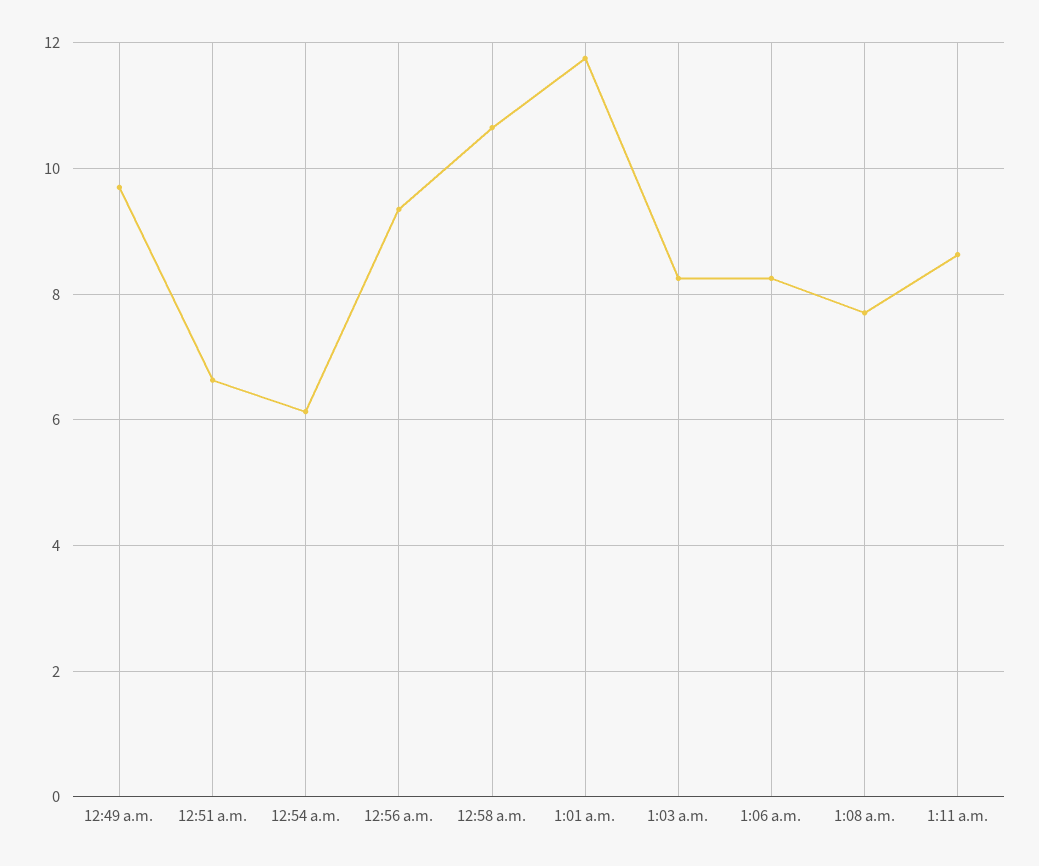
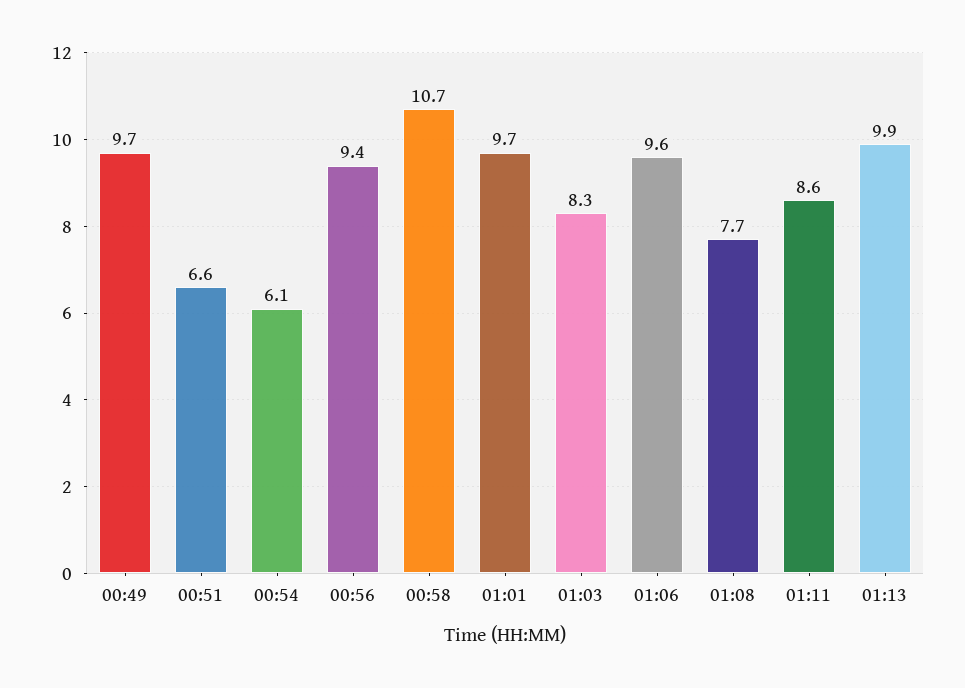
1:01 a.m.: 11.8 -> 9.7
1:06 a.m.: 8.2 -> 9.6
01:13: none -> 9.9

